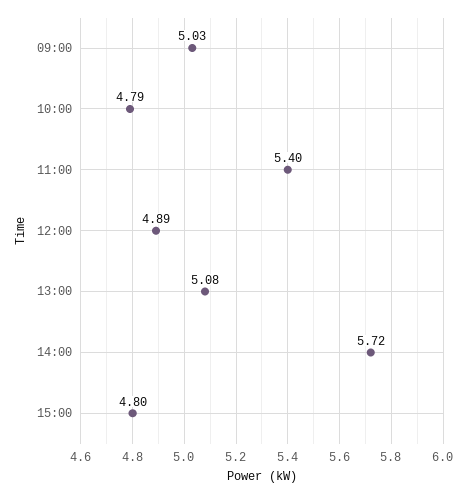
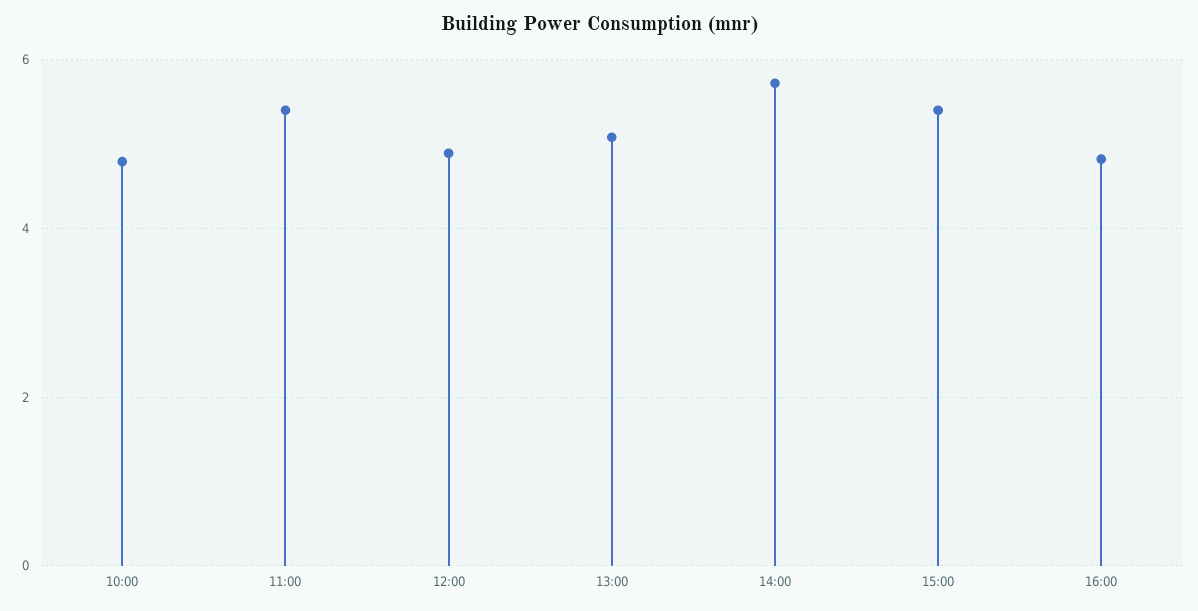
09:00: 5.03 -> none
15:00: 4.8 -> 5.4
16:00: none -> 4.8

